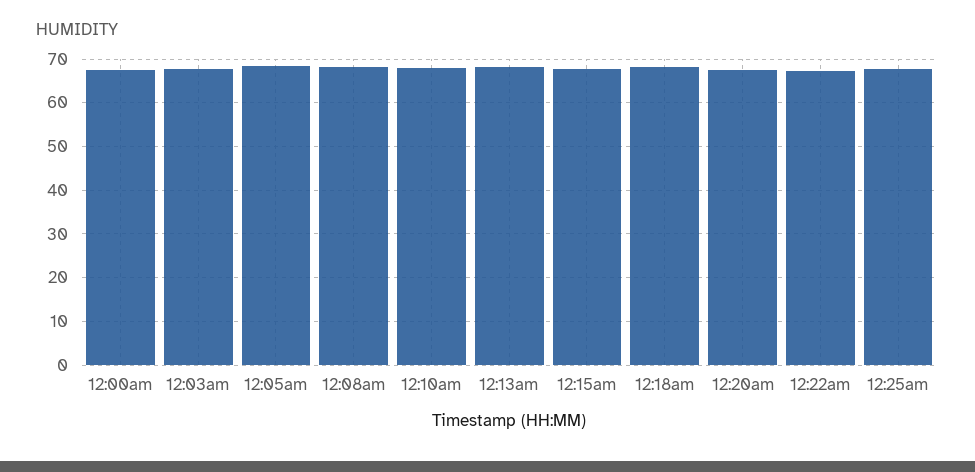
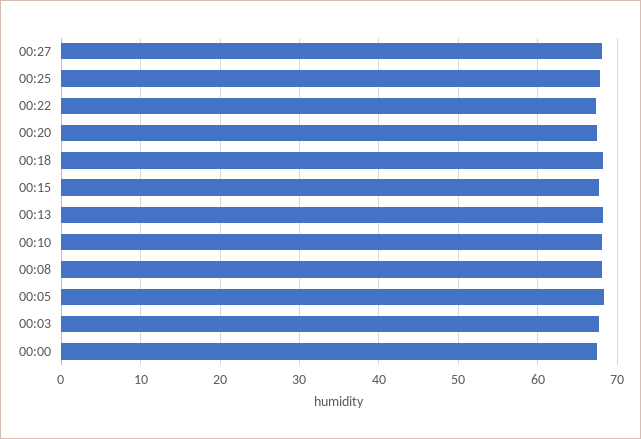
00:27: none -> 68

